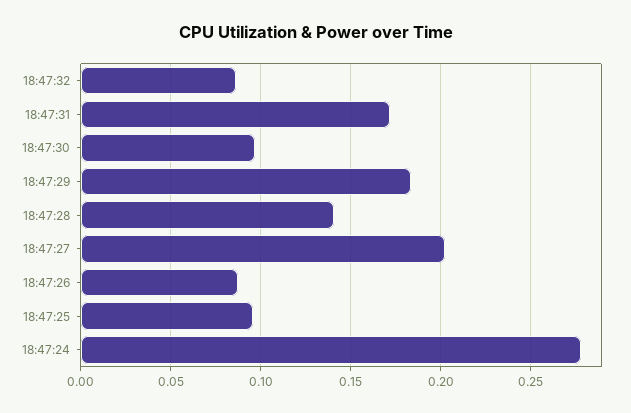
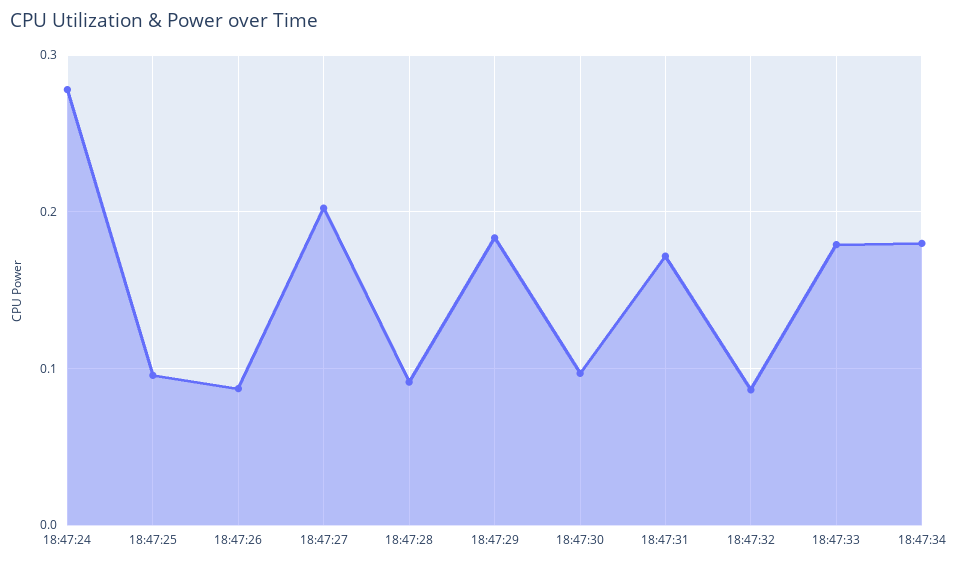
18:47:28: 0.14 -> 0.09
18:47:33: none -> 0.18
18:47:34: none -> 0.18

